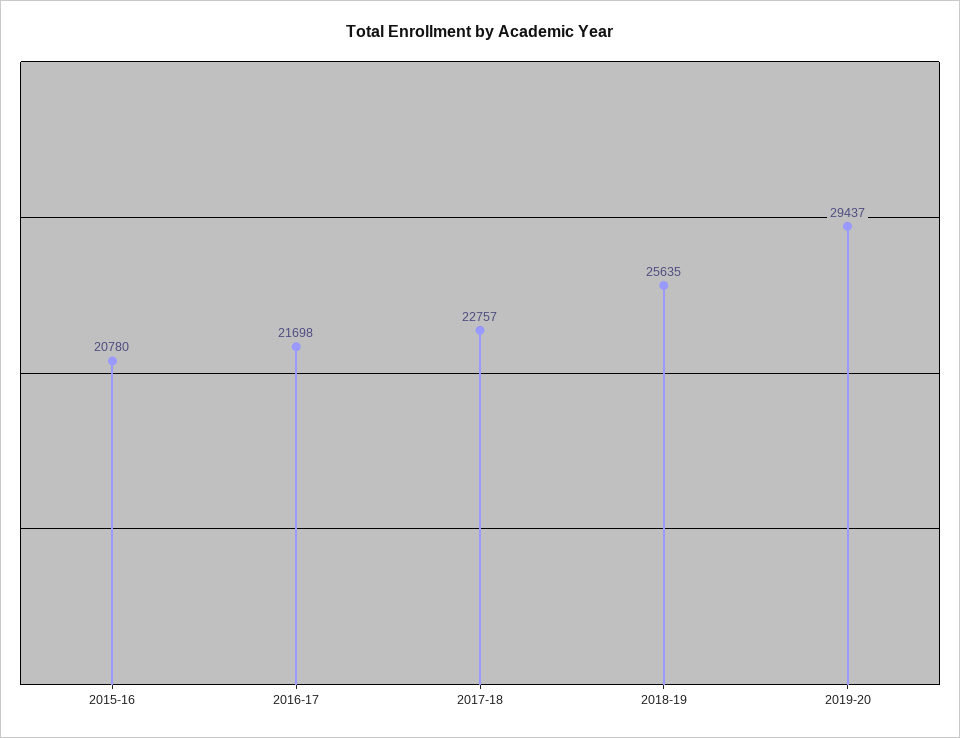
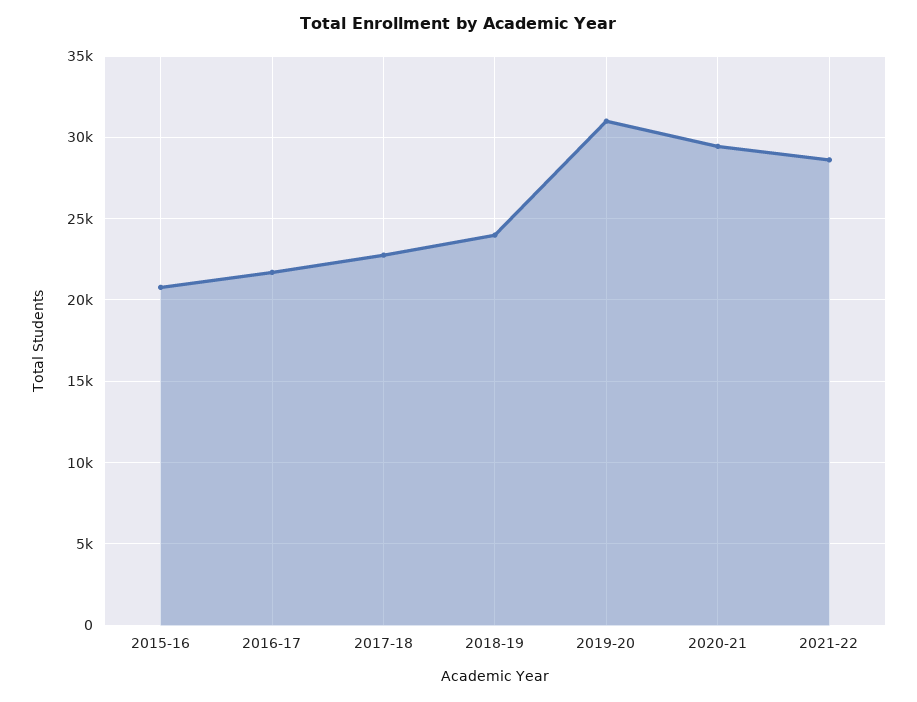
2018-19: 25635 -> 24000
2019-20: 29437 -> 31000
2020-21: none -> 29500
2021-22: none -> 28500

